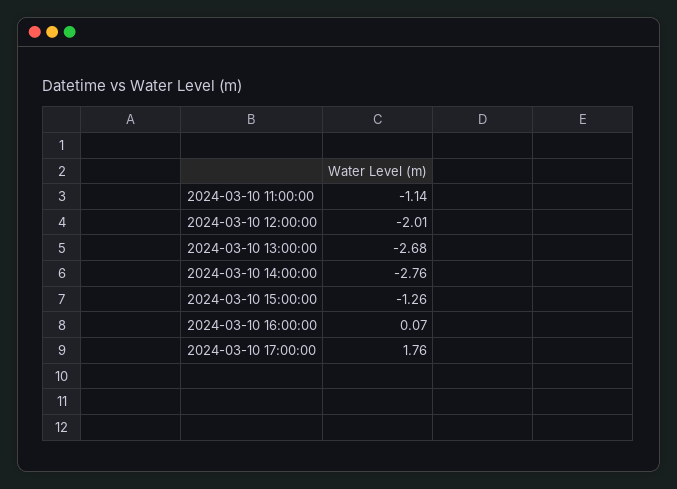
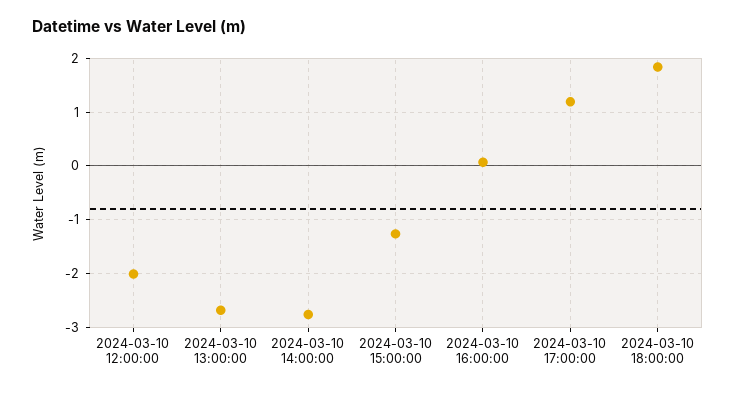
2024-03-10 11:00:00: -1.14 -> none
2024-03-10 17:00:00: 1.76 -> 1.2
2024-03-10 18:00:00: none -> 1.8

